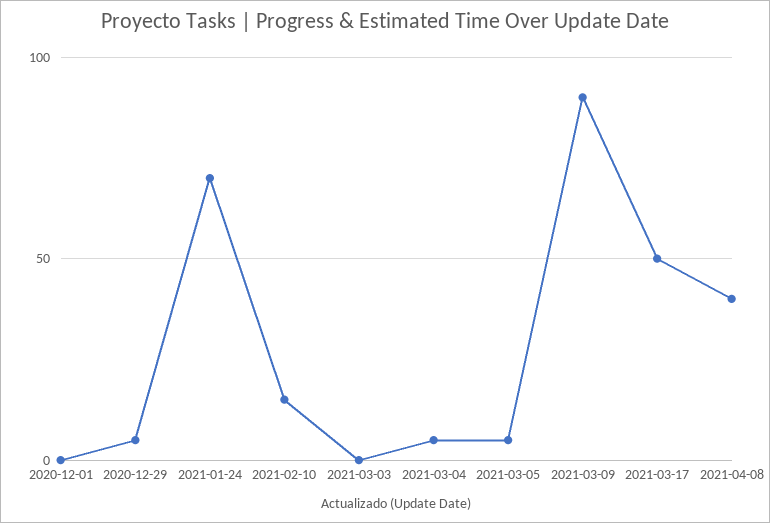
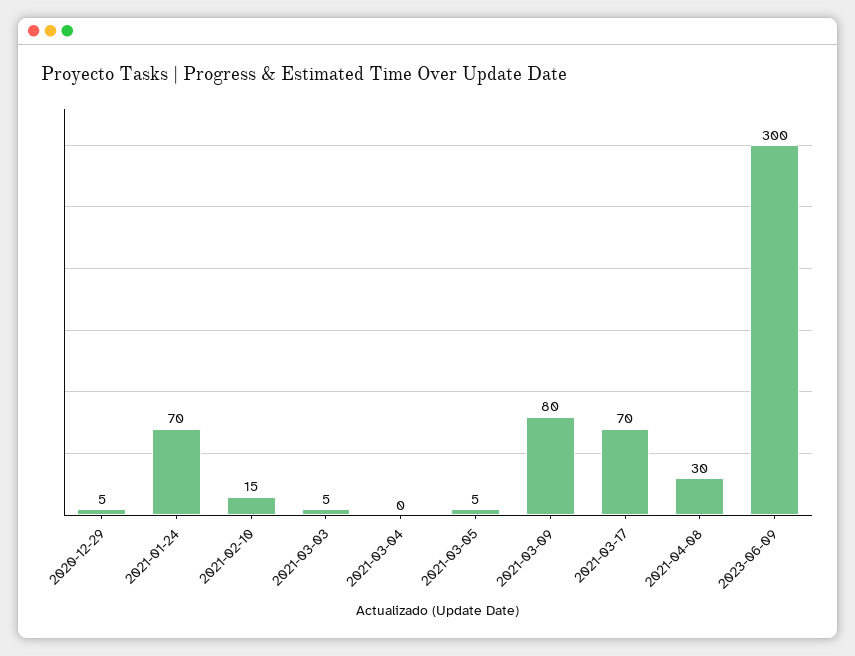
2020-12-01: 0 -> none
2021-03-03: 0 -> 5
2021-03-04: 5 -> 0
2021-03-09: 90 -> 80
2021-03-17: 50 -> 70
2021-04-08: 40 -> 30
2023-06-09: none -> 300

